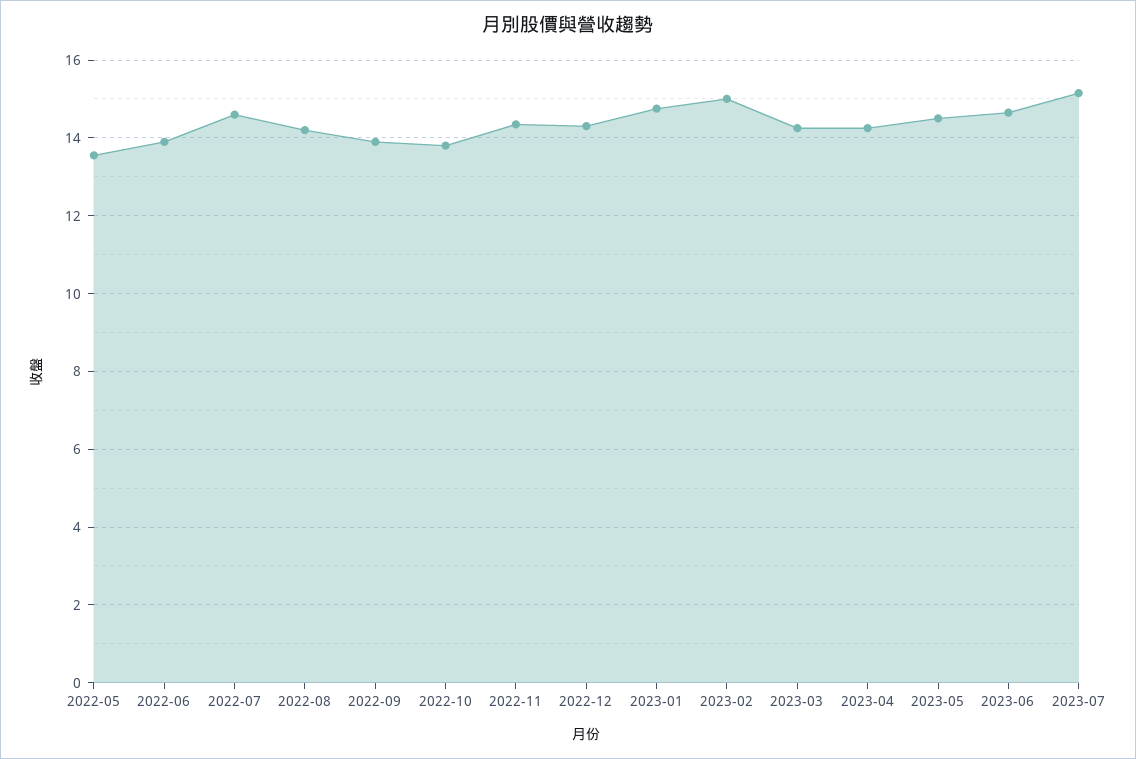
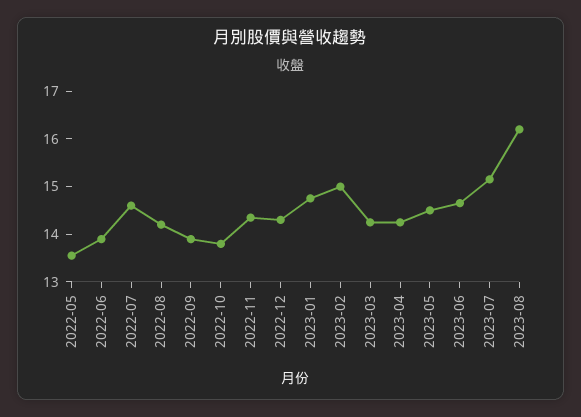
2023-08: none -> 16.2

